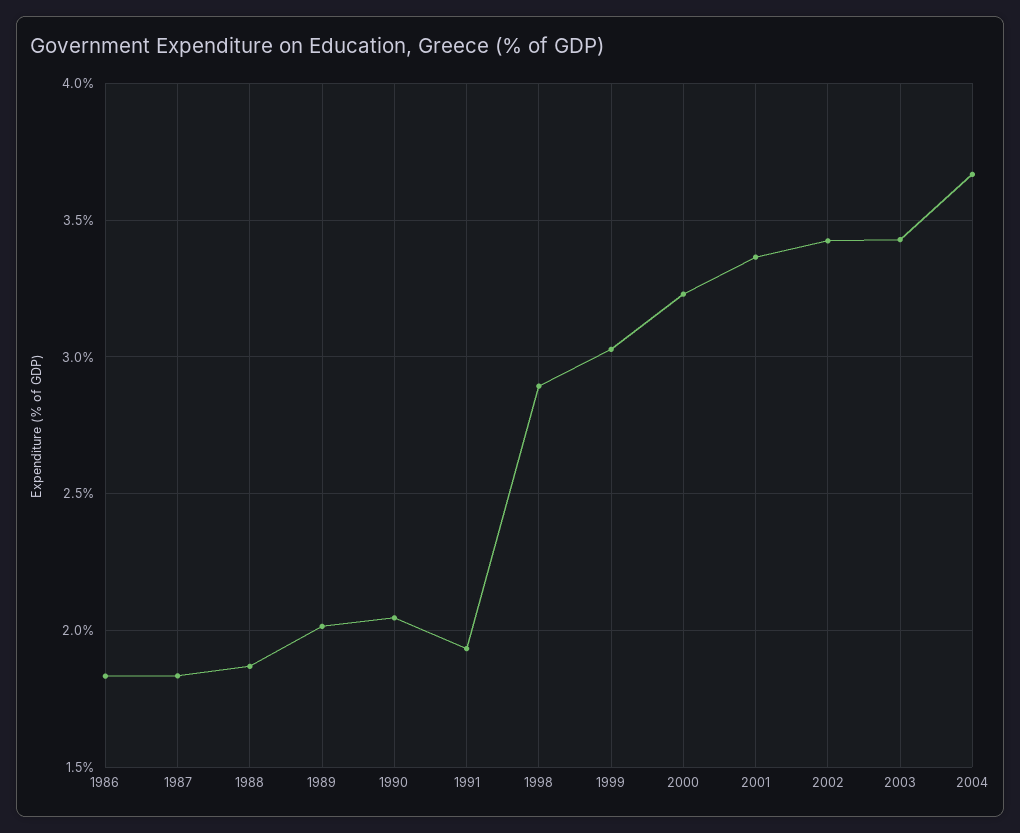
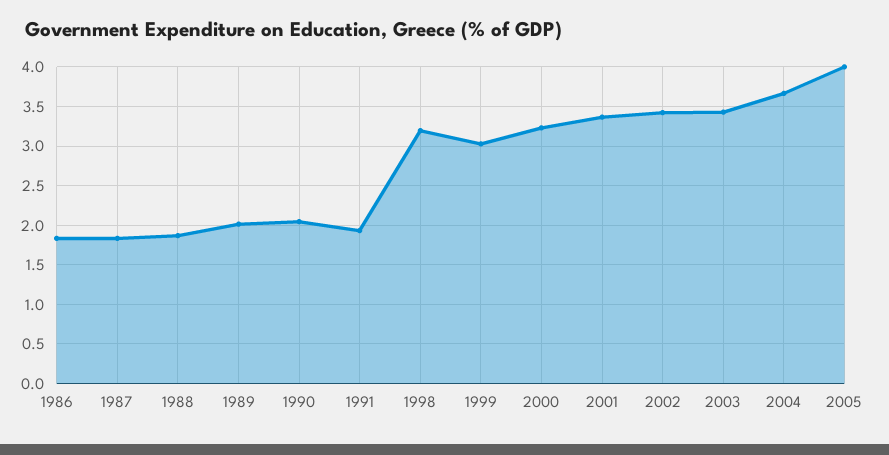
1998: 2.9 -> 3.2
2005: none -> 4

